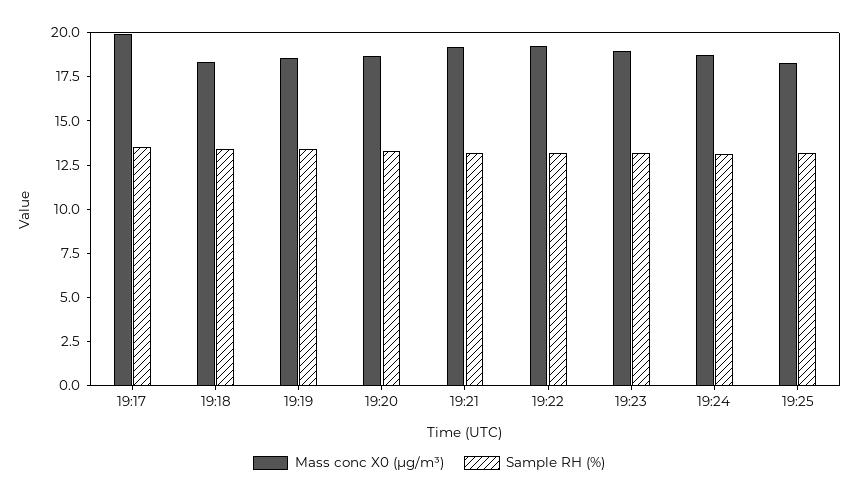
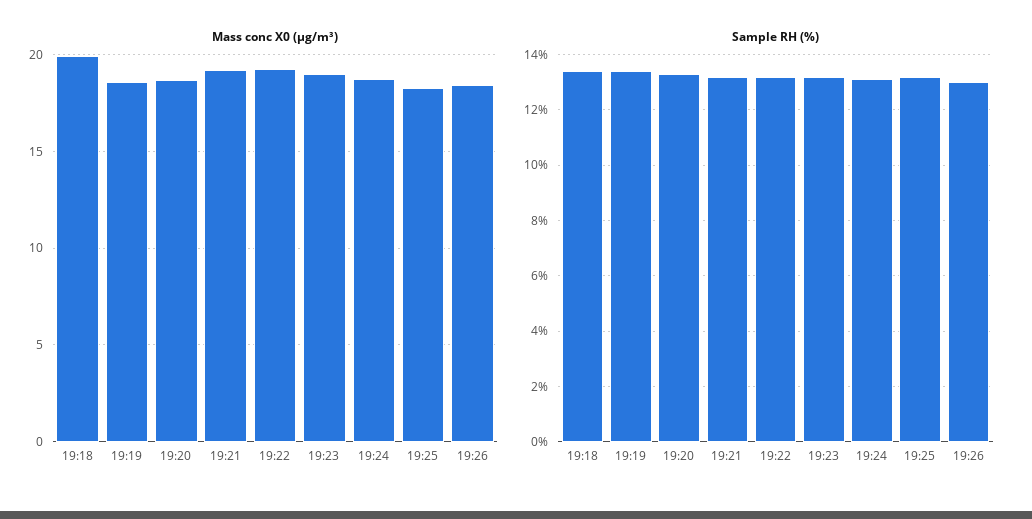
Mass conc X0 (μg/m³), 19:17: 20 -> none
Sample RH (%), 19:17: 13.5 -> none
Mass conc X0 (μg/m³), 19:18: 18.5 -> 20
Mass conc X0 (μg/m³), 19:26: none -> 18.5
Sample RH (%), 19:26: none -> 13

